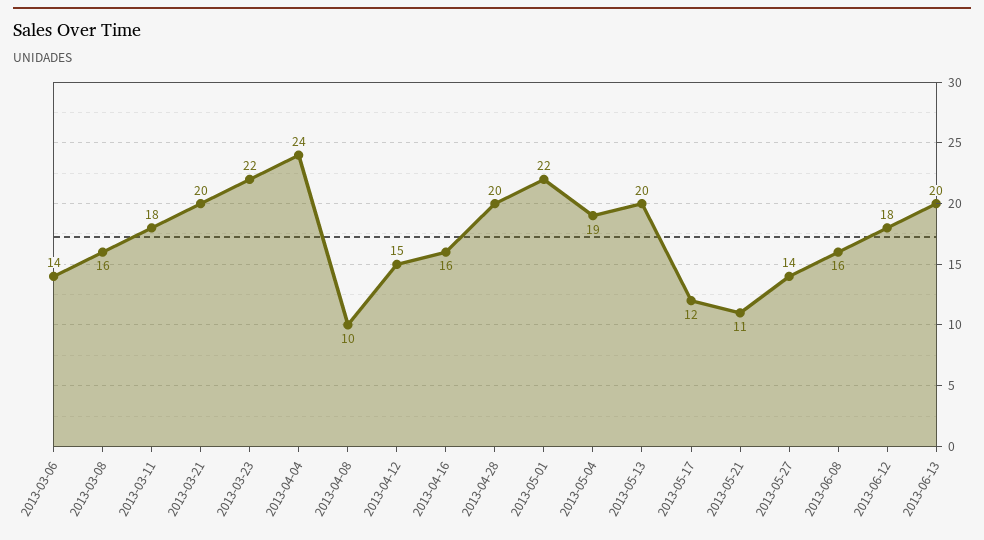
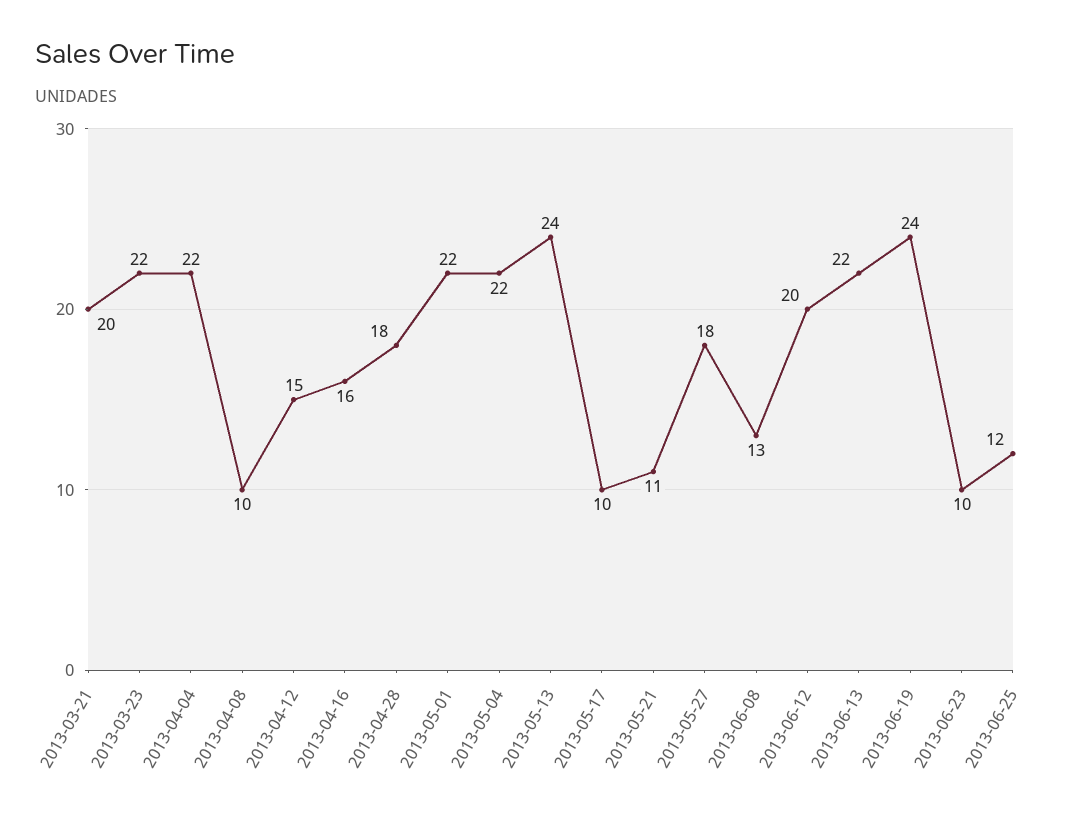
2013-03-06: 14 -> none
2013-03-08: 16 -> none
2013-03-11: 18 -> none
2013-04-04: 24 -> 22
2013-04-28: 20 -> 18
2013-05-04: 19 -> 22
2013-05-13: 20 -> 24
2013-05-17: 12 -> 10
2013-05-27: 14 -> 18
2013-06-08: 16 -> 13
2013-06-12: 18 -> 20
2013-06-13: 20 -> 22
2013-06-19: none -> 24
2013-06-23: none -> 10
2013-06-25: none -> 12

